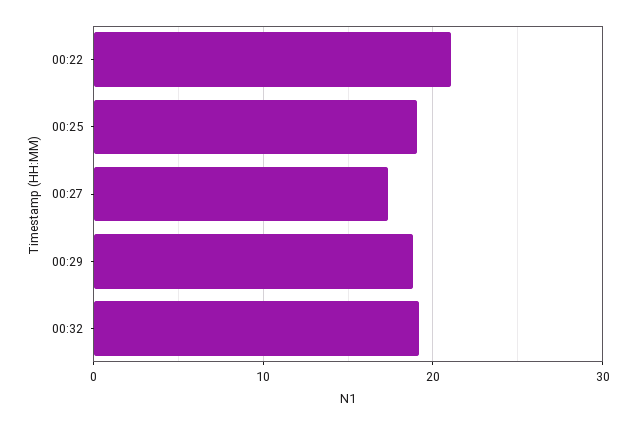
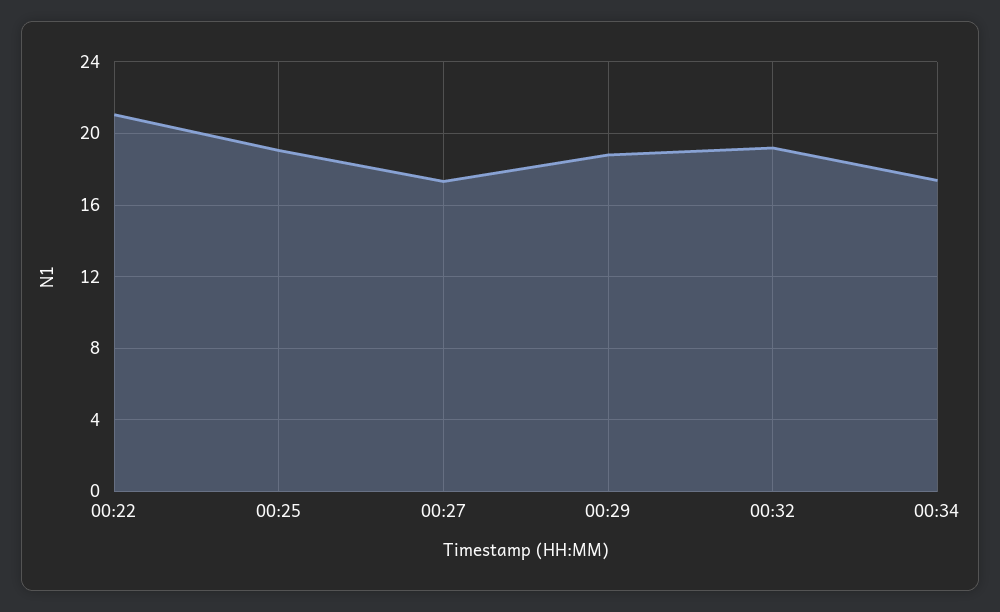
00:34: none -> 17.5

